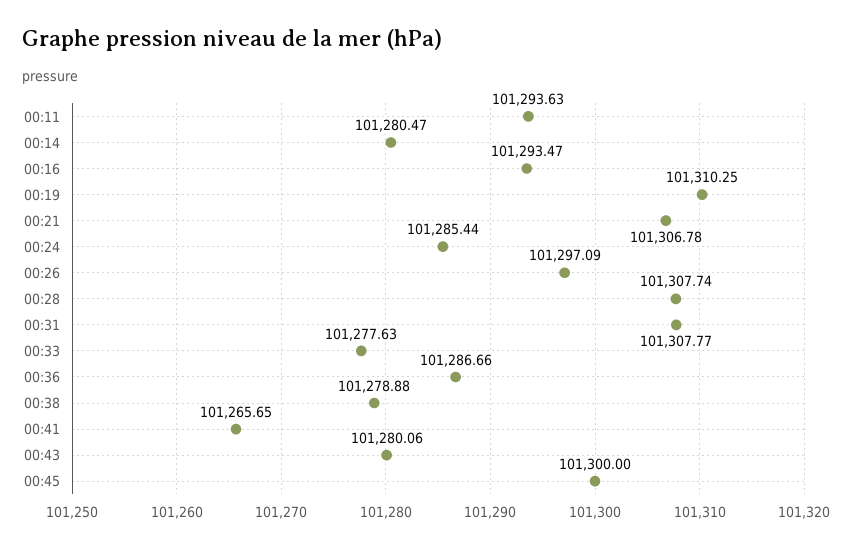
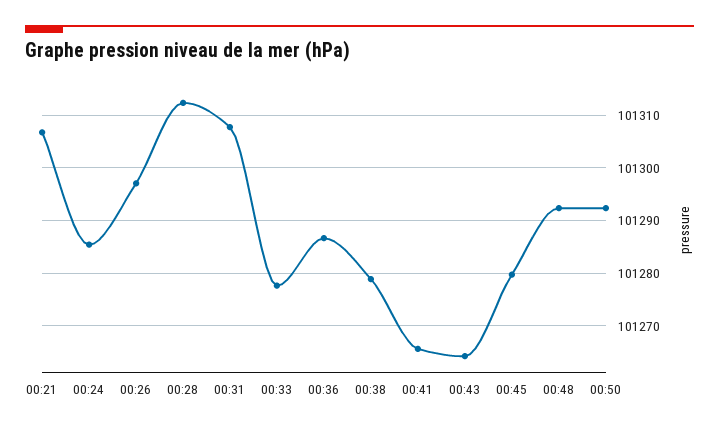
00:11: 101293.63 -> none
00:14: 101280.47 -> none
00:16: 101293.47 -> none
00:19: 101310.25 -> none
00:28: 101307.74 -> 101312
00:43: 101280.06 -> 101264
00:45: 101300 -> 101280
00:48: none -> 101292
00:50: none -> 101292

